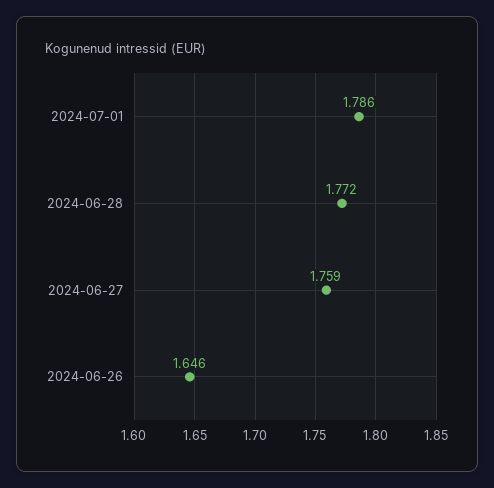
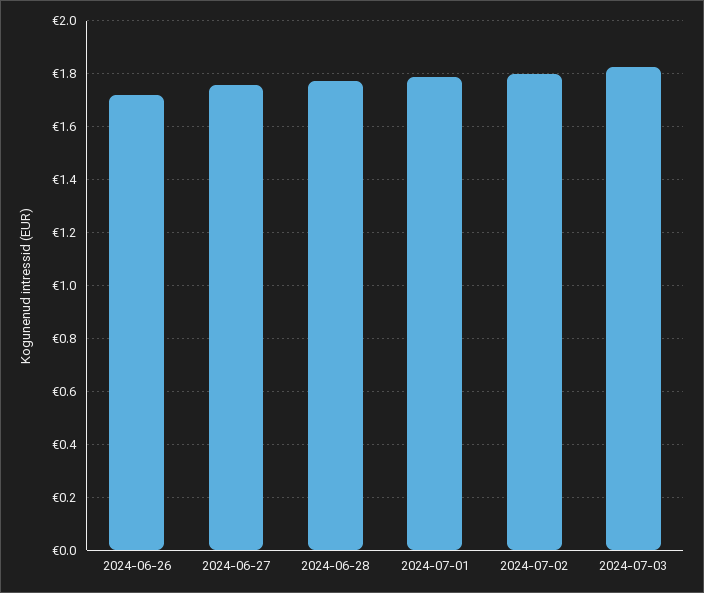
2024-06-26: 1.646 -> 1.725
2024-07-02: none -> 1.8
2024-07-03: none -> 1.825

